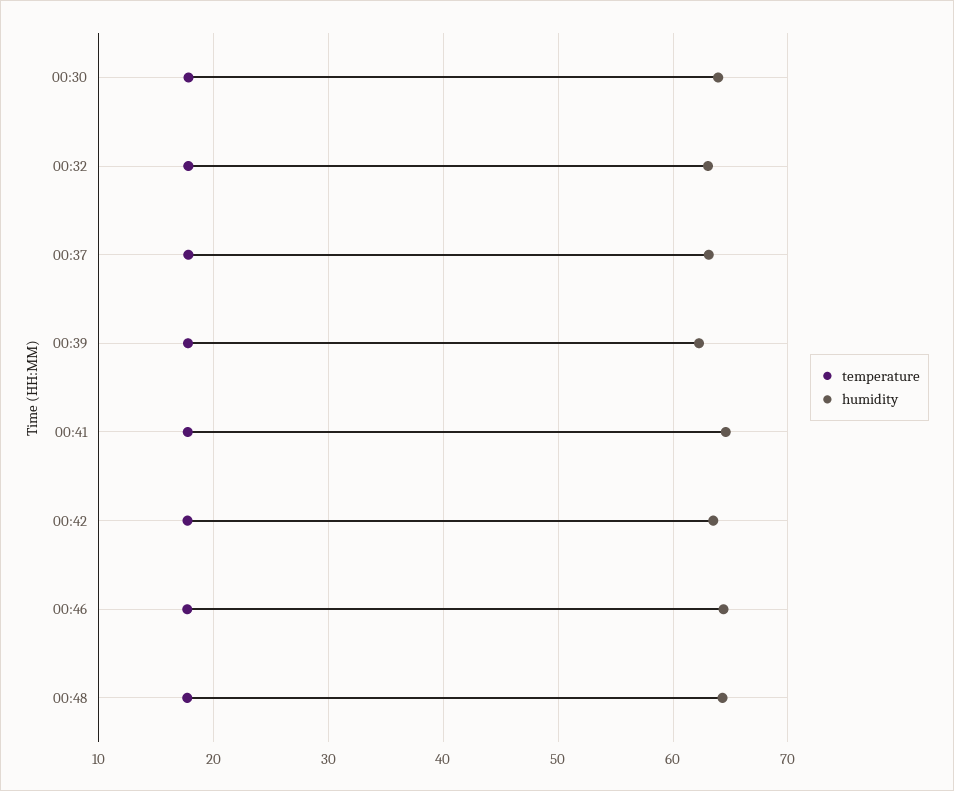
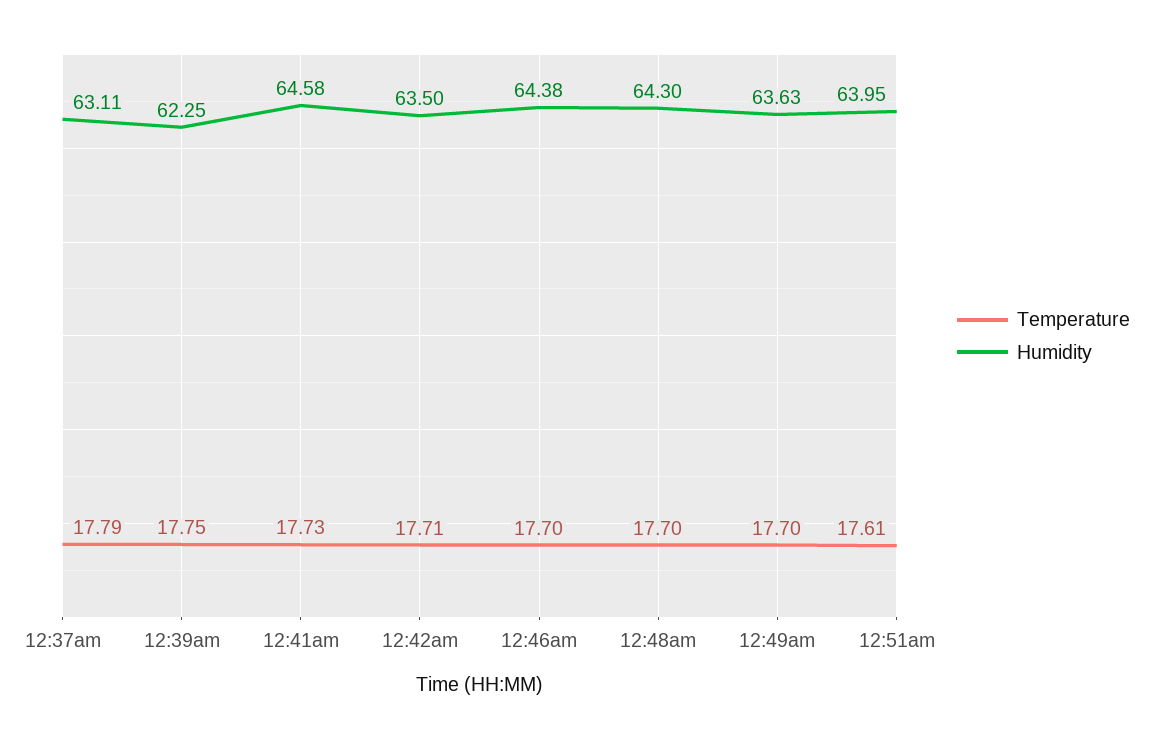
temperature, 00:30: 18 -> none
humidity, 00:30: 64 -> none
temperature, 00:32: 18 -> none
humidity, 00:32: 63 -> none
temperature, 12:49am: none -> 17.7
humidity, 12:49am: none -> 63.63
temperature, 12:51am: none -> 17.61
humidity, 12:51am: none -> 63.95

